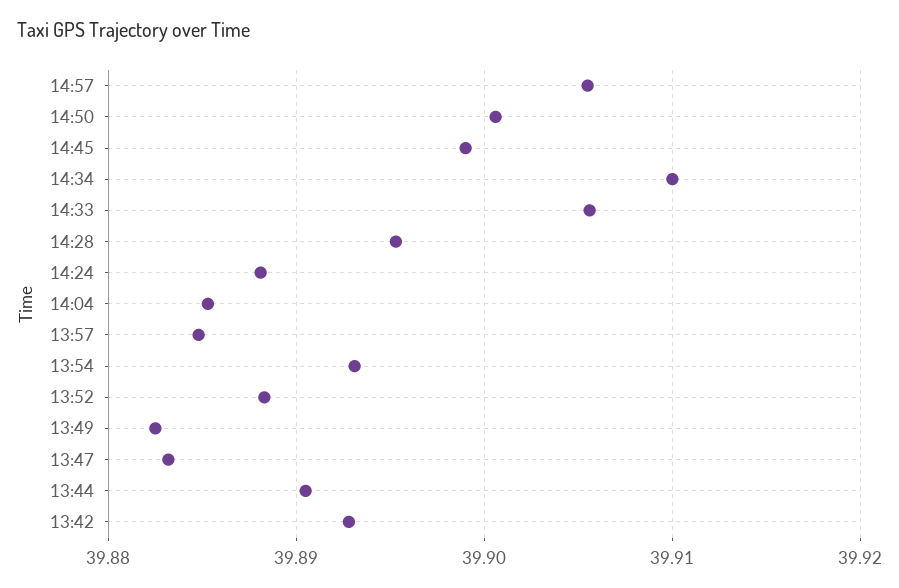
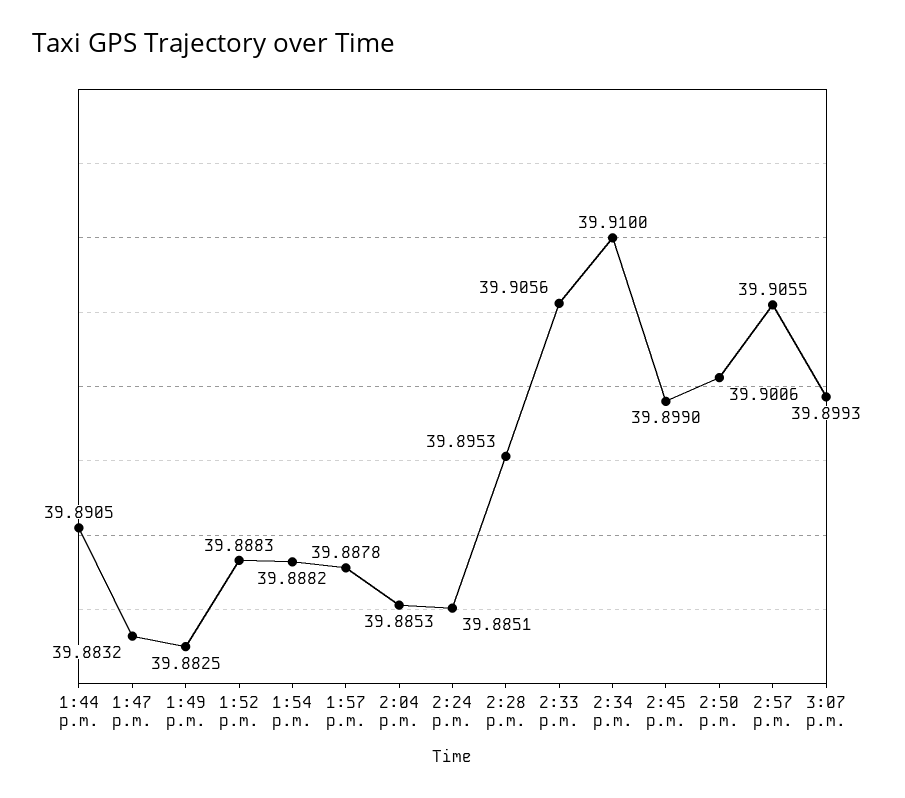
14:24: 39.888 -> 39.8851
13:57: 39.885 -> 39.8878
13:54: 39.893 -> 39.8882
13:42: 39.893 -> none
3:07 p.m.: none -> 39.8993

